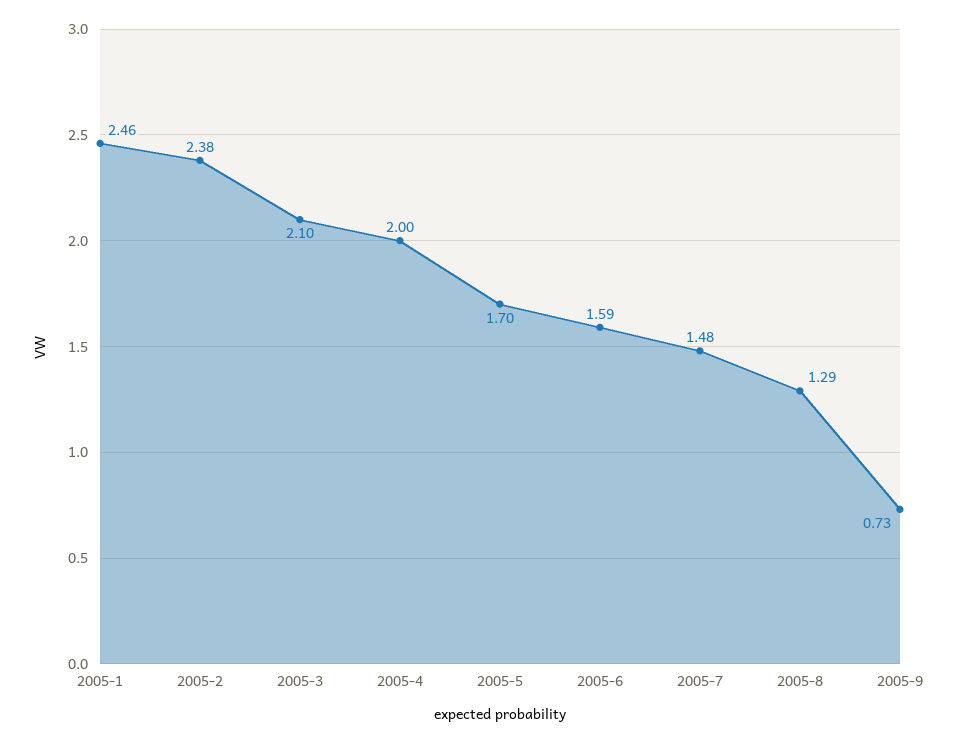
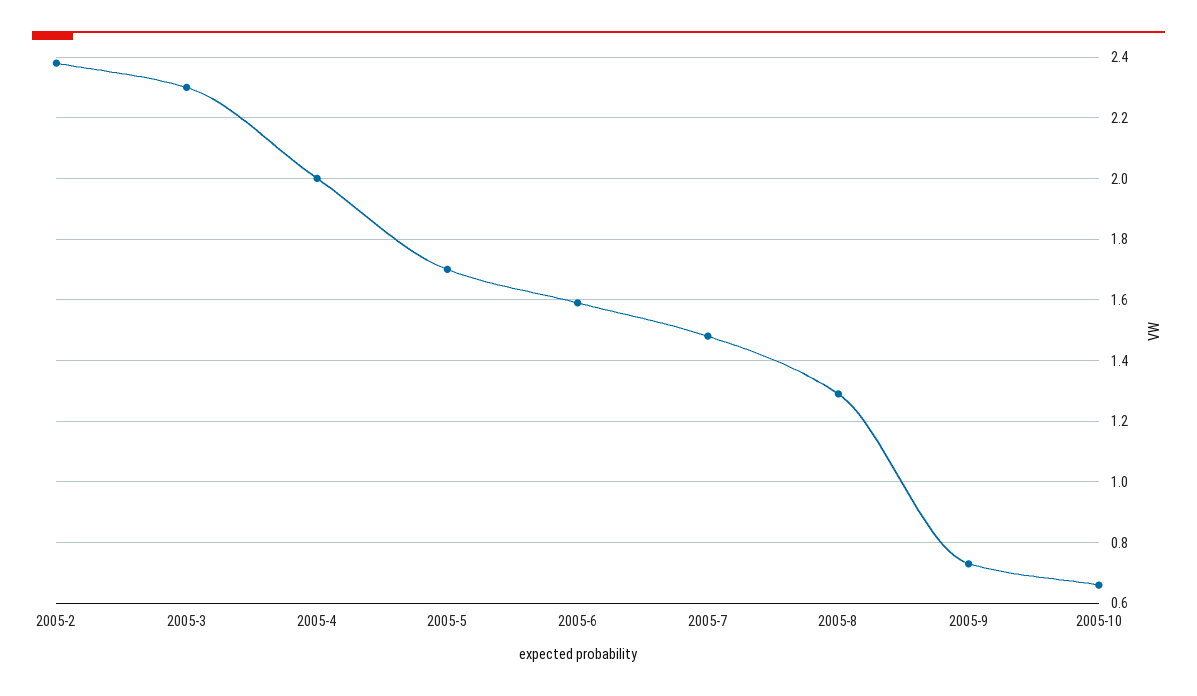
2005-1: 2.46 -> none
2005-3: 2.1 -> 2.3
2005-10: none -> 0.65

